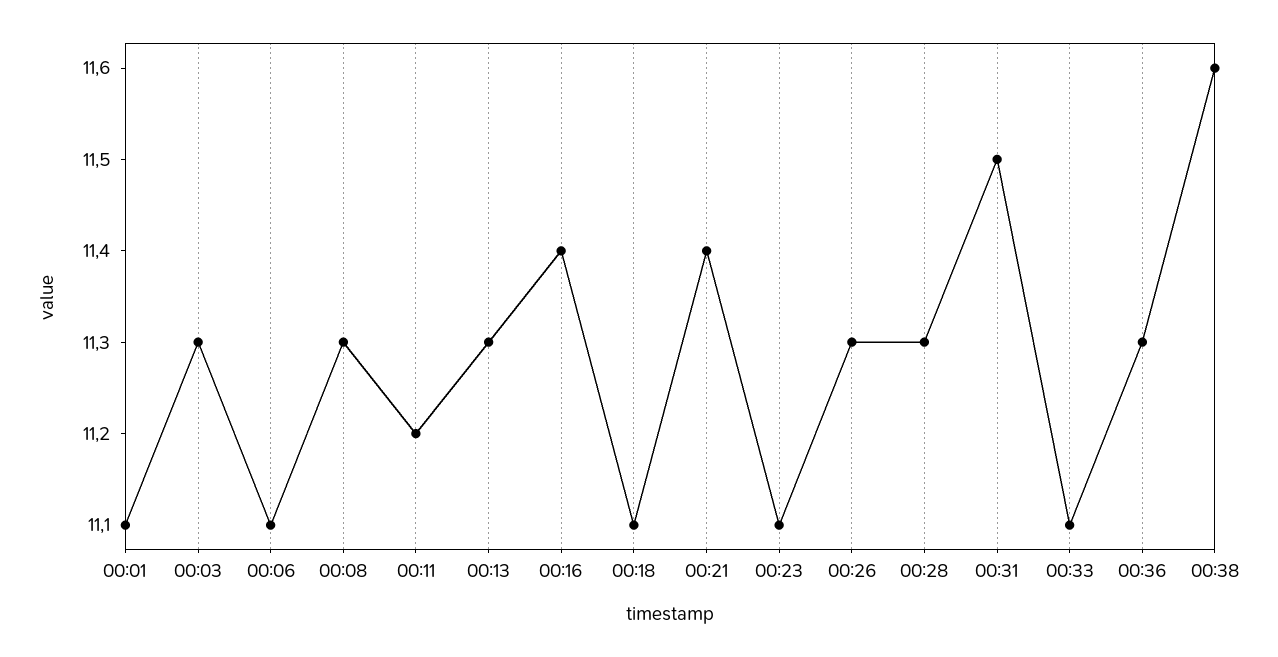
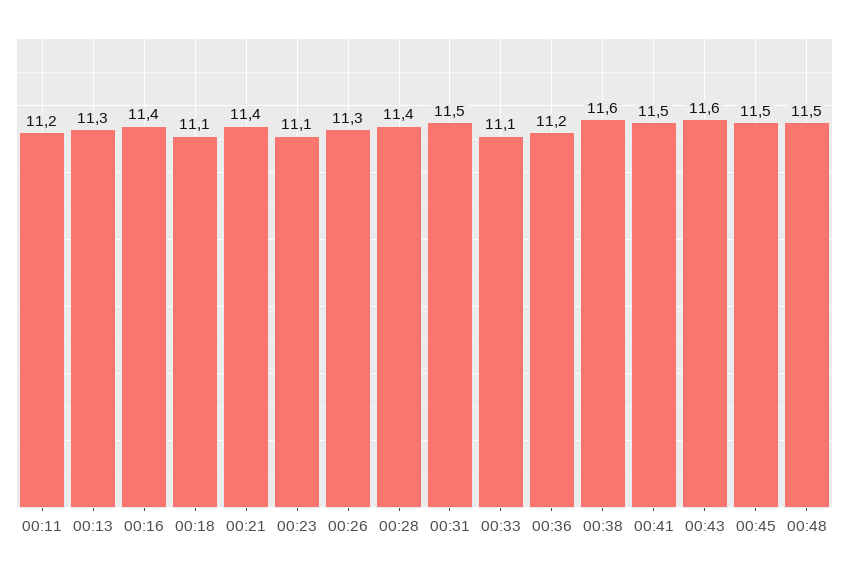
00:01: 11.1 -> none
00:03: 11.3 -> none
00:06: 11.1 -> none
00:08: 11.3 -> none
00:28: 11.3 -> 11.4
00:36: 11.3 -> 11.2
00:41: none -> 11.5
00:43: none -> 11.6
00:45: none -> 11.5
00:48: none -> 11.5

